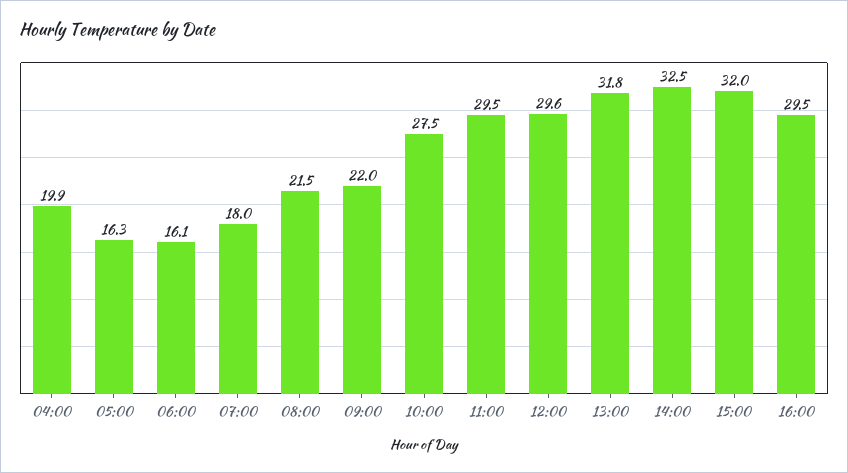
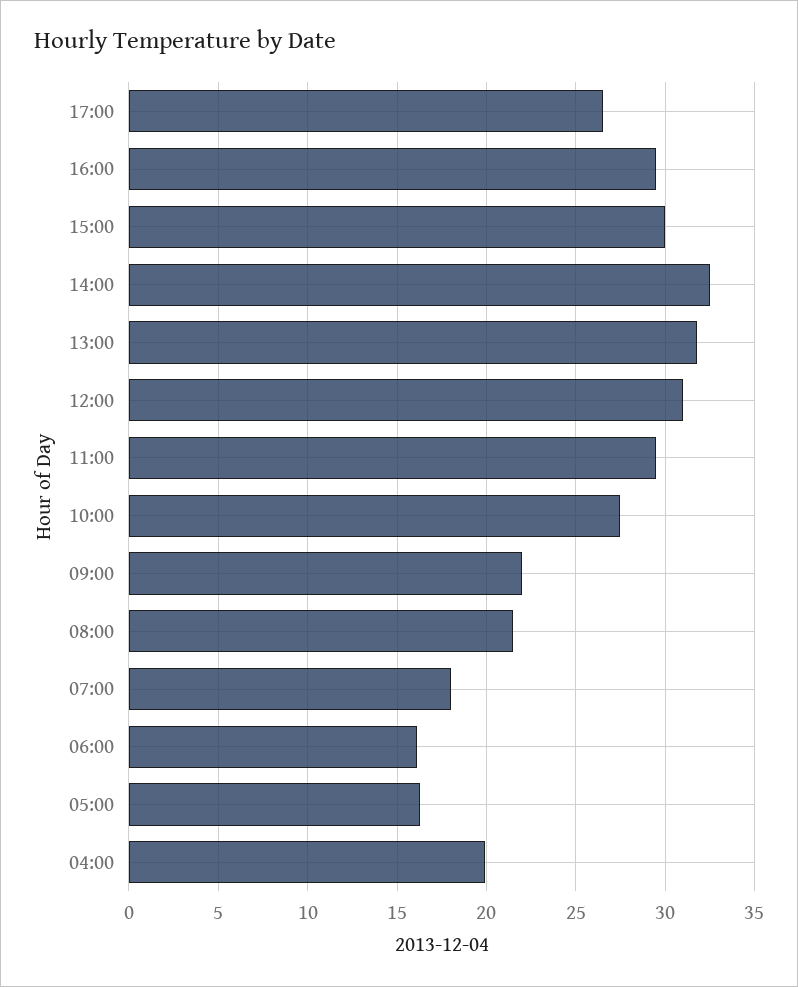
12:00: 29.6 -> 31
15:00: 32 -> 30
17:00: none -> 26.5

